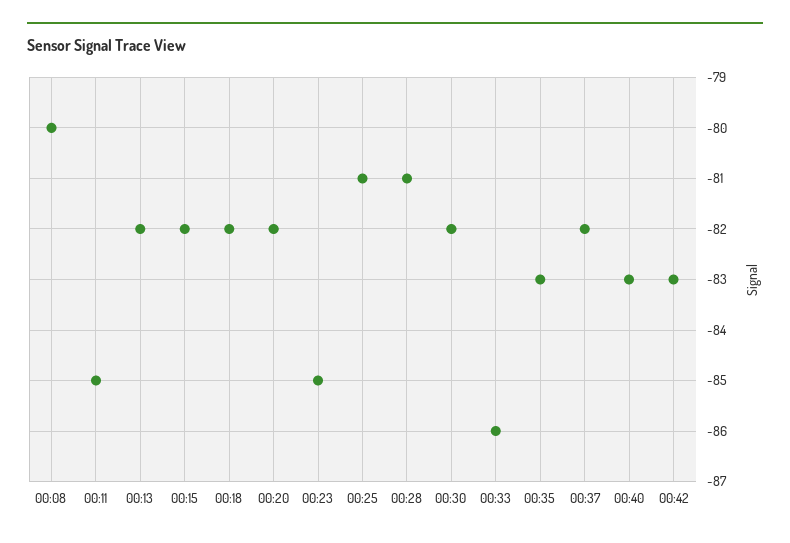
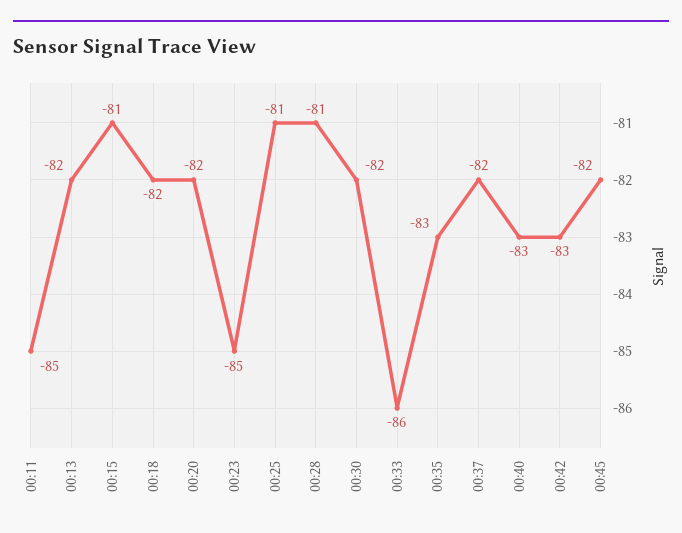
00:08: -80 -> none
00:15: -82 -> -81
00:45: none -> -82

